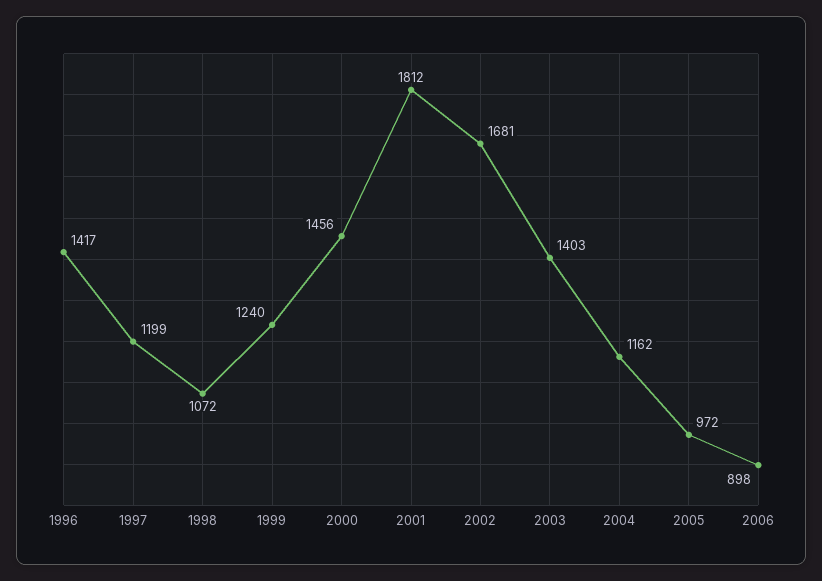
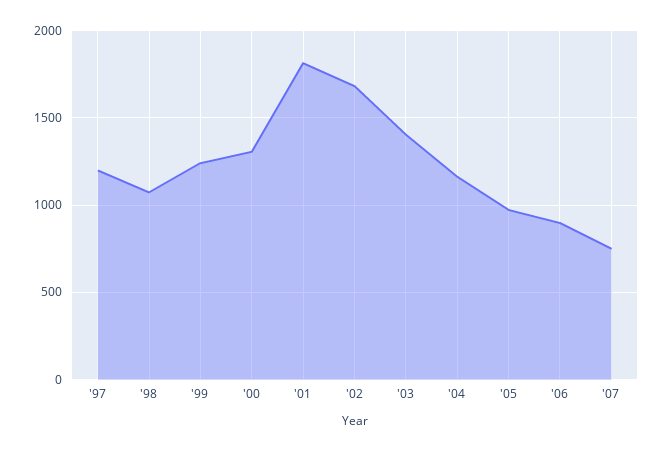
1996: 1417 -> none
2000: 1456 -> 1300
'07: none -> 750

